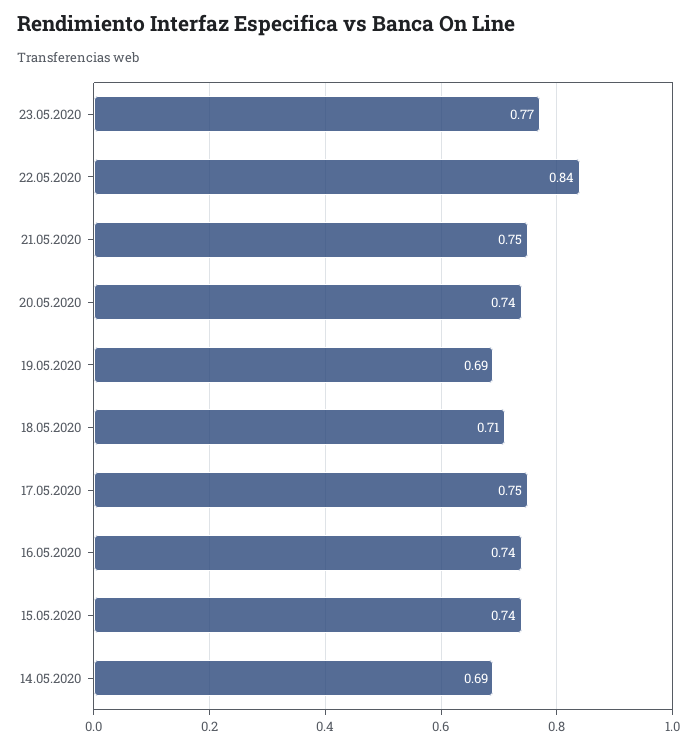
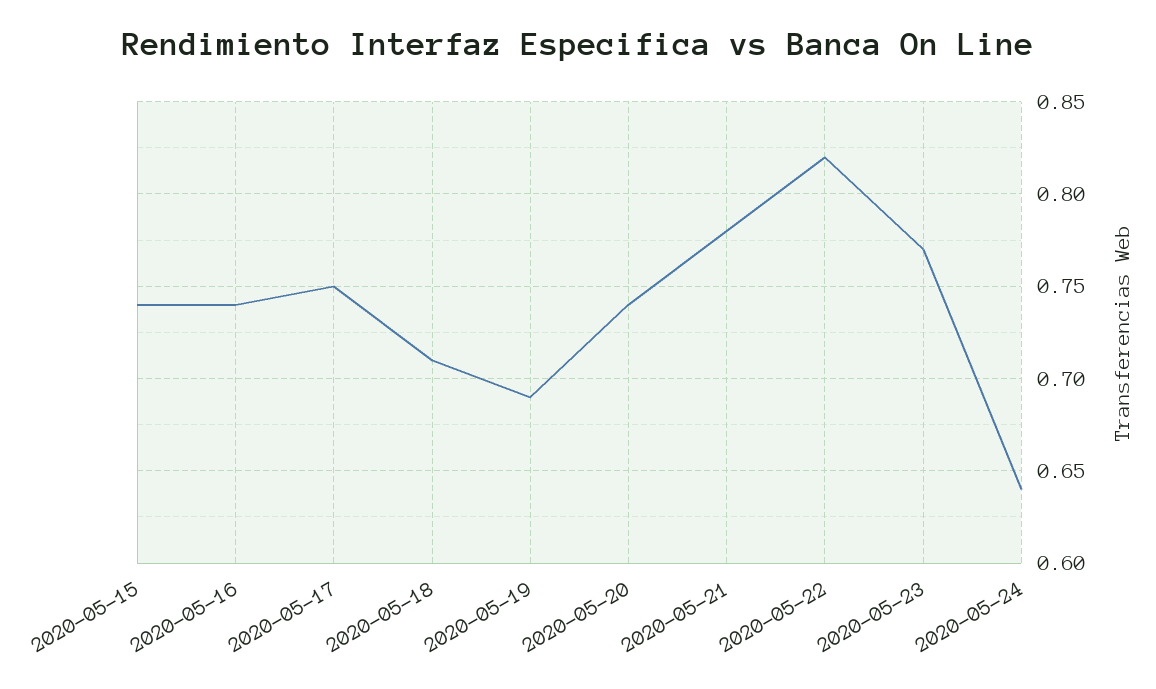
22.05.2020: 0.84 -> 0.82
21.05.2020: 0.75 -> 0.78
14.05.2020: 0.69 -> none
2020-05-24: none -> 0.64

